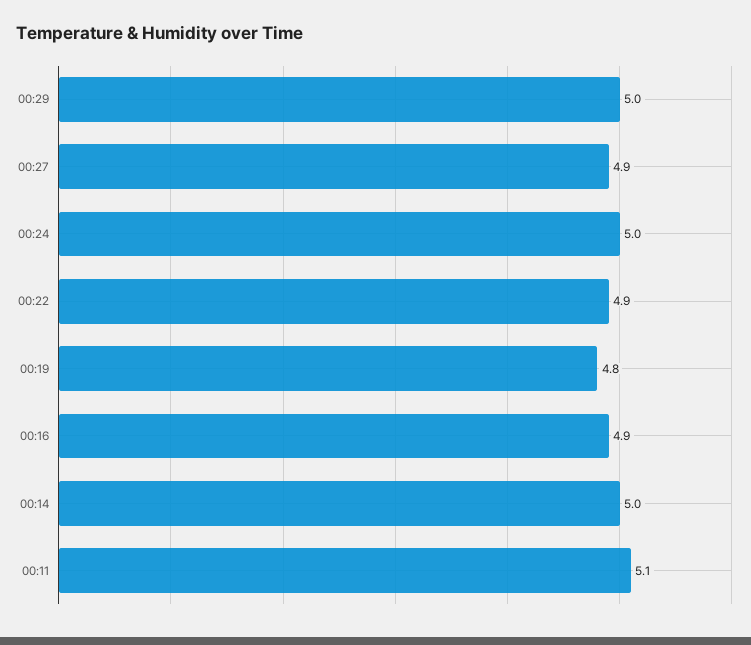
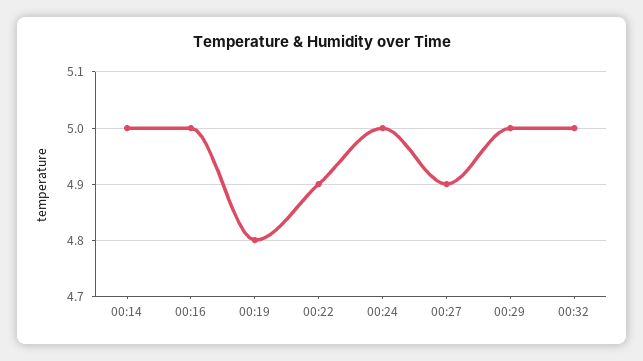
00:16: 4.9 -> 5
00:11: 5.1 -> none
00:32: none -> 5

